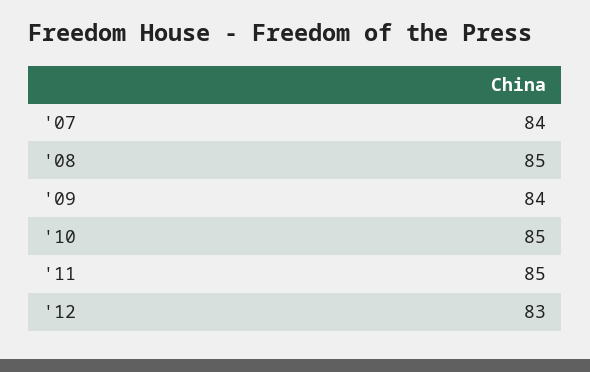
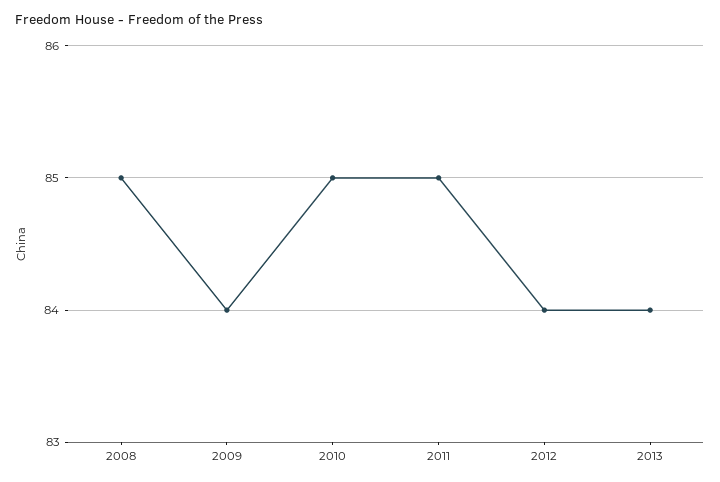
'07: 84 -> none
'12: 83 -> 84
2013: none -> 84

